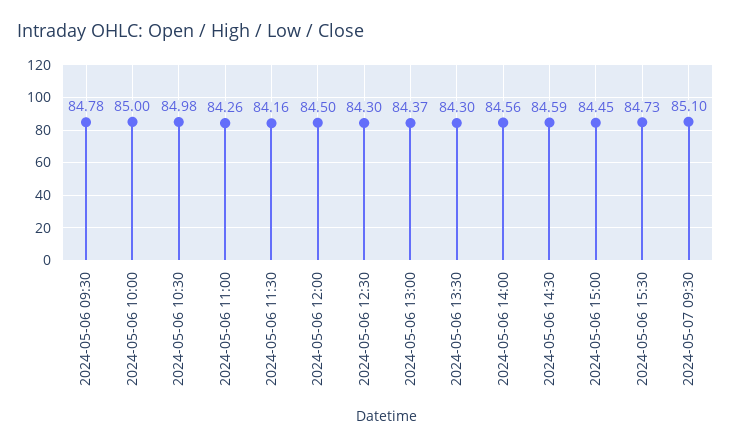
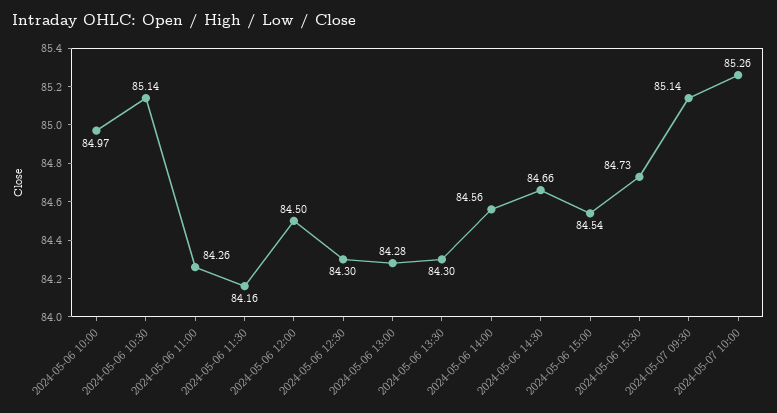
2024-05-06 09:30: 84.78 -> none
2024-05-06 10:00: 85 -> 84.97
2024-05-06 10:30: 84.98 -> 85.14
2024-05-06 13:00: 84.37 -> 84.28
2024-05-06 14:30: 84.59 -> 84.66
2024-05-06 15:00: 84.45 -> 84.54
2024-05-07 09:30: 85.1 -> 85.14
2024-05-07 10:00: none -> 85.26

